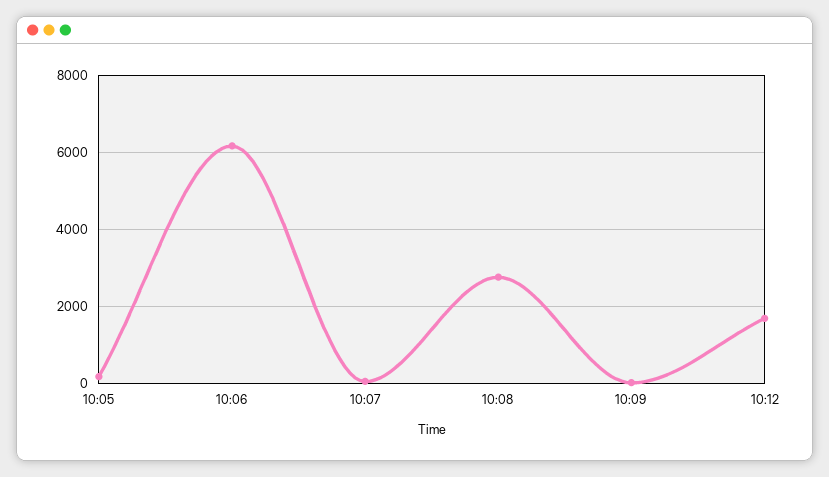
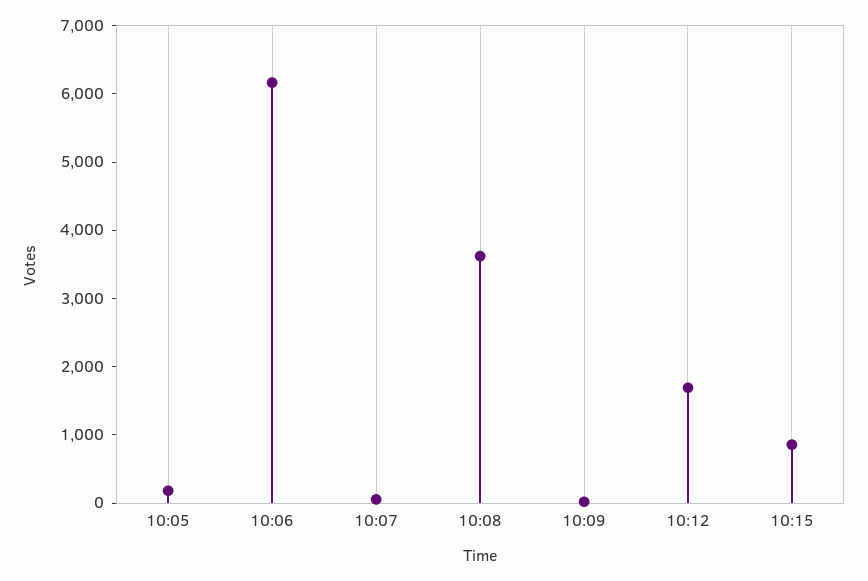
10:08: 2800 -> 3600
10:15: none -> 800

